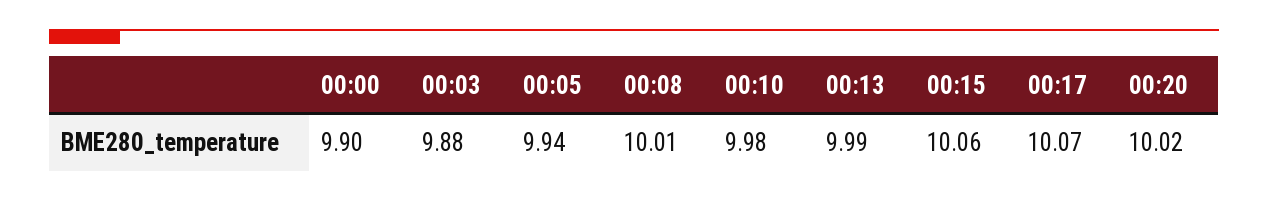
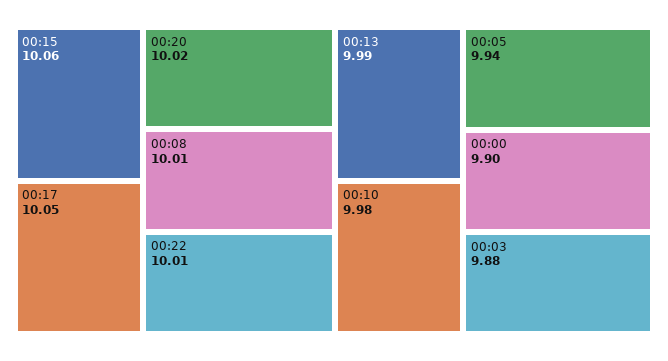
00:17: 10.07 -> 10.05
00:22: none -> 10.01

